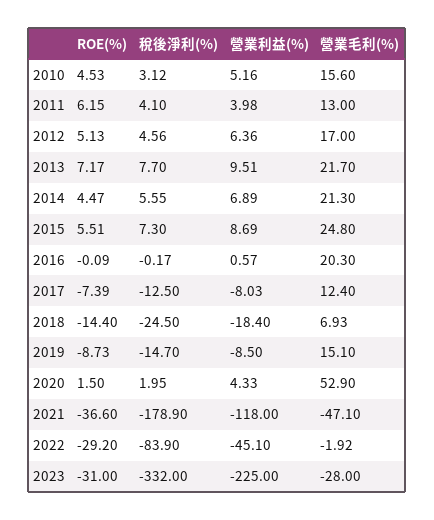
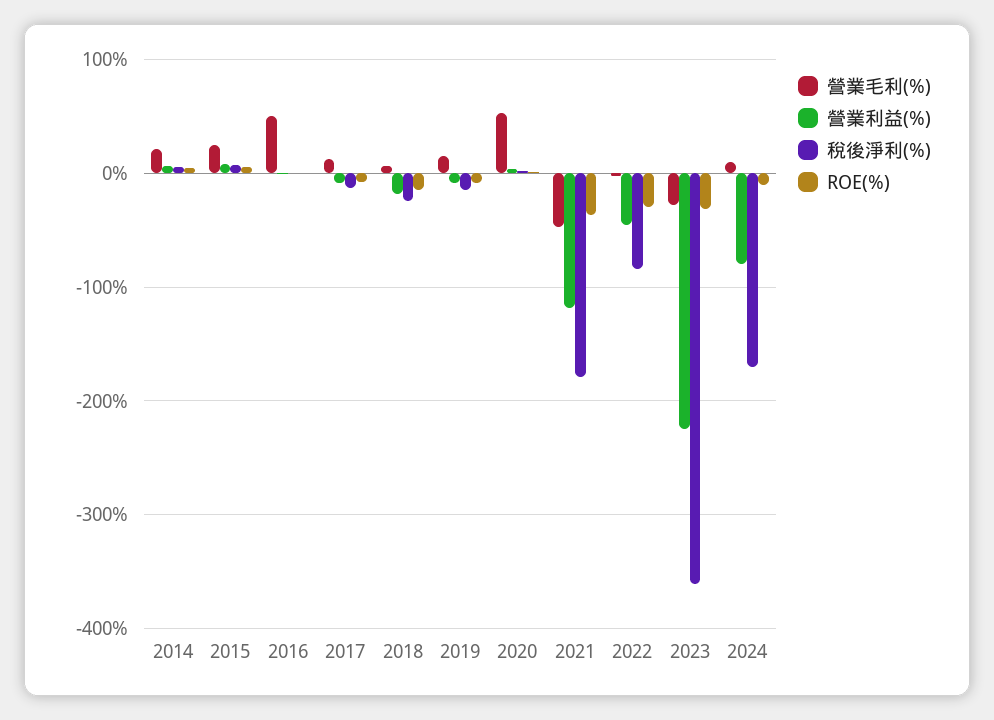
ROE(%), 2010: 4.53 -> none
稅後淨利(%), 2010: 3.12 -> none
營業利益(%), 2010: 5.16 -> none
營業毛利(%), 2010: 15.6 -> none
ROE(%), 2011: 6.15 -> none
稅後淨利(%), 2011: 4.1 -> none
營業利益(%), 2011: 3.98 -> none
營業毛利(%), 2011: 13 -> none
ROE(%), 2012: 5.13 -> none
稅後淨利(%), 2012: 4.56 -> none
營業利益(%), 2012: 6.36 -> none
營業毛利(%), 2012: 17 -> none
ROE(%), 2013: 7.17 -> none
稅後淨利(%), 2013: 7.7 -> none
營業利益(%), 2013: 9.51 -> none
營業毛利(%), 2013: 21.7 -> none
營業毛利(%), 2016: 20.3 -> 50
稅後淨利(%), 2023: -332 -> -360
營業毛利(%), 2024: none -> 10
營業利益(%), 2024: none -> -80
稅後淨利(%), 2024: none -> -170
ROE(%), 2024: none -> -10

